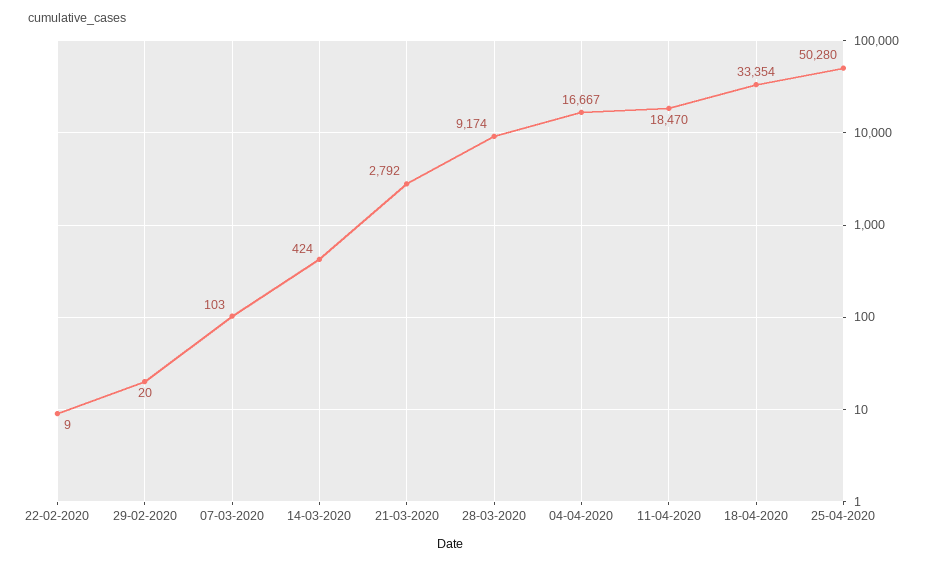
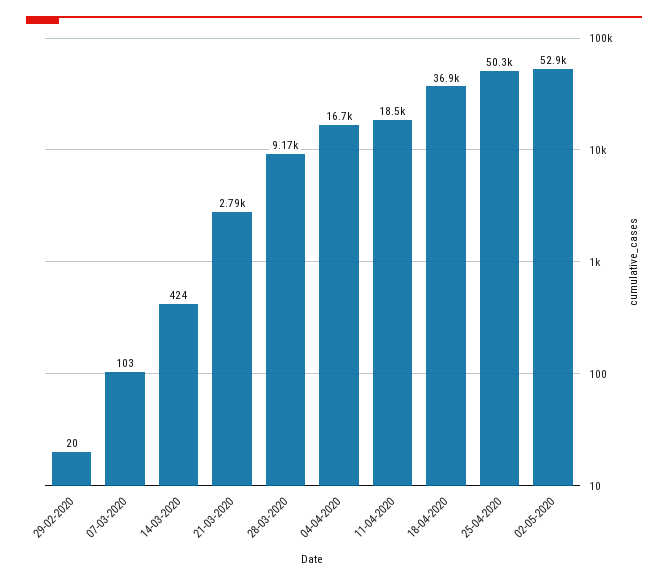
22-02-2020: 9 -> none
18-04-2020: 33354 -> 36900
02-05-2020: none -> 52900

